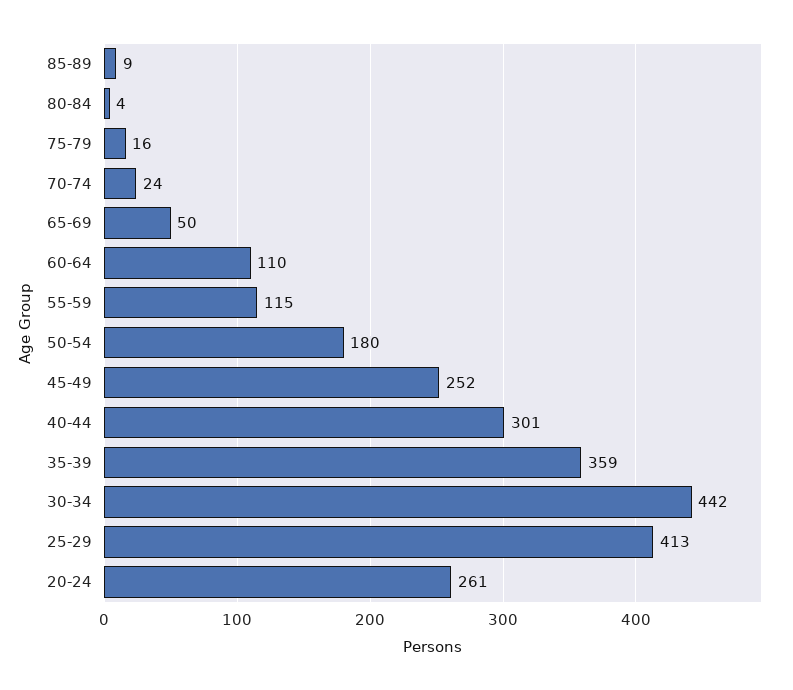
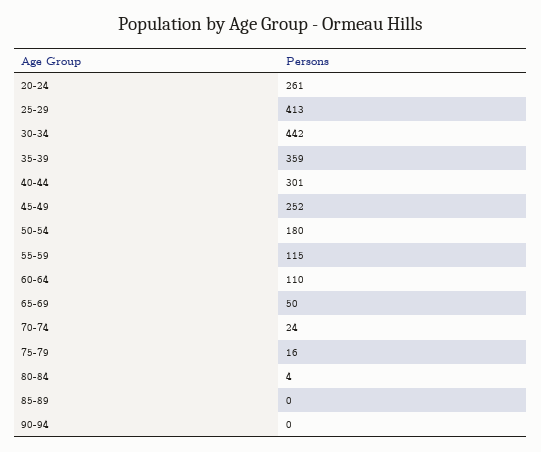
85-89: 9 -> 0
90-94: none -> 0

